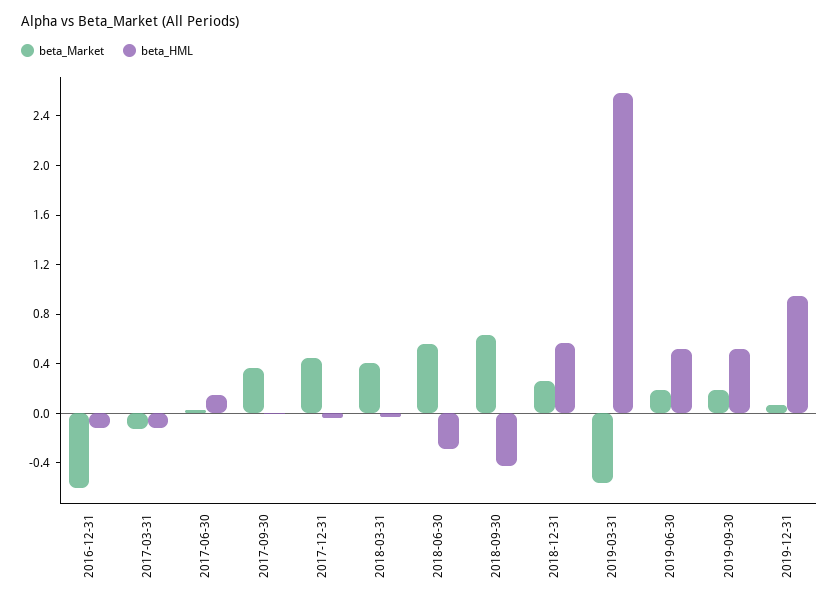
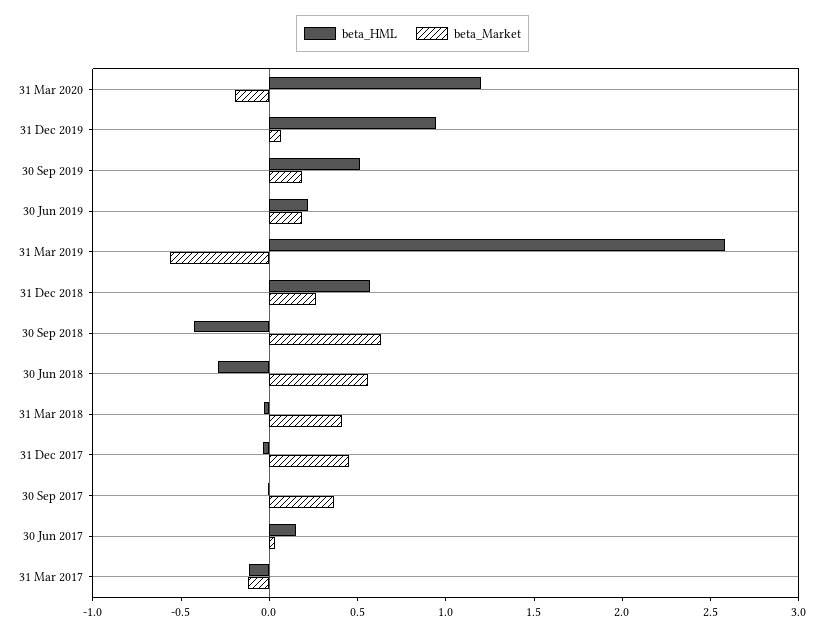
beta_Market, 2016-12-31: -0.6 -> none
beta_HML, 2016-12-31: -0.1 -> none
beta_HML, 2019-06-30: 0.5 -> 0.2
beta_HML, 31 Mar 2020: none -> 1.2
beta_Market, 31 Mar 2020: none -> -0.2

